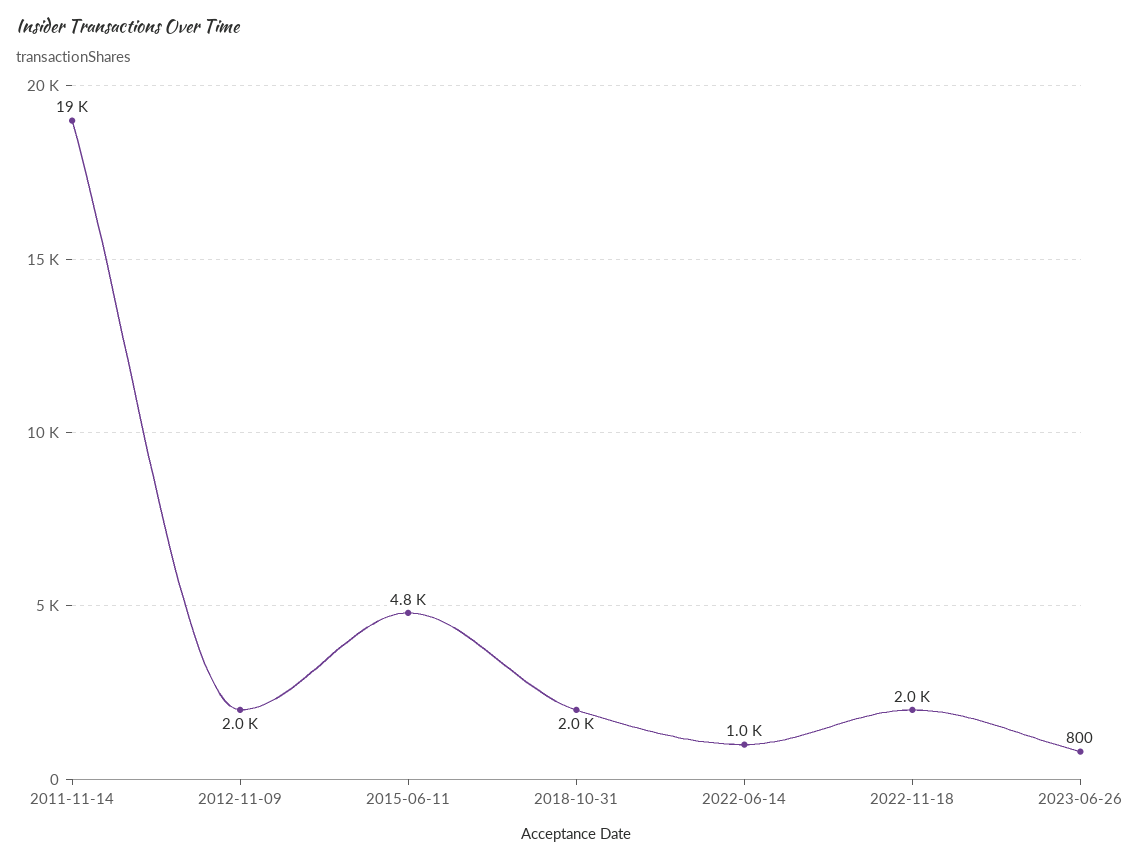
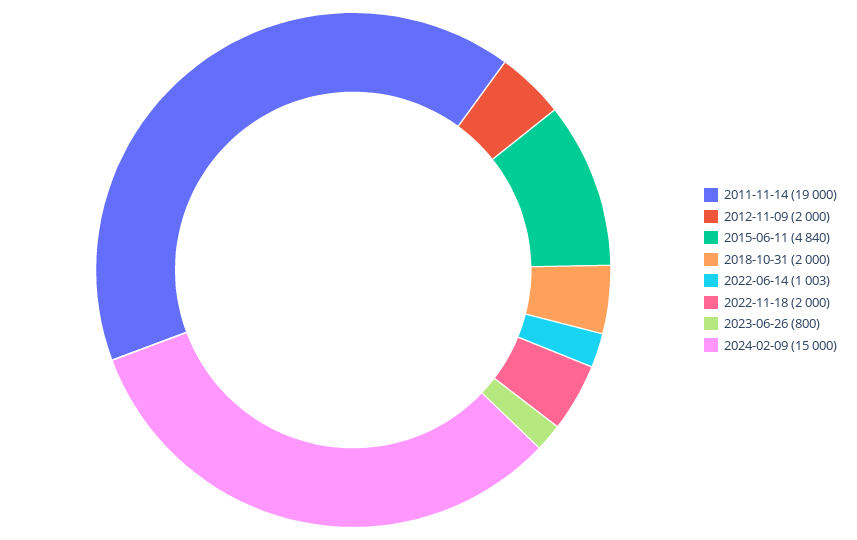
2024-02-09: none -> 15000

